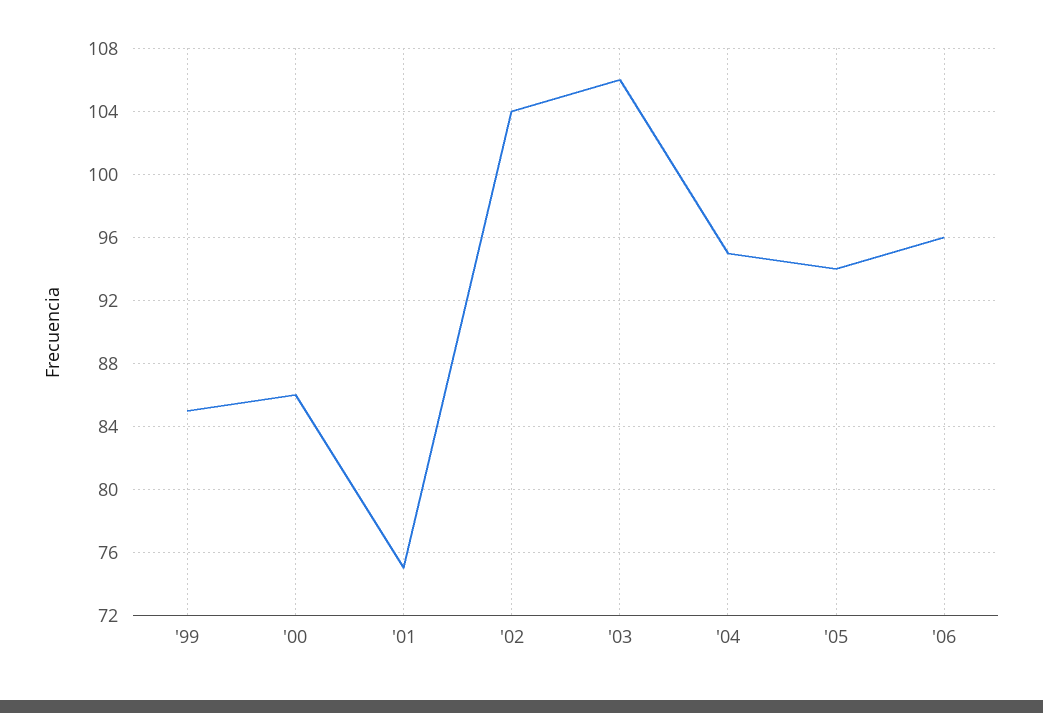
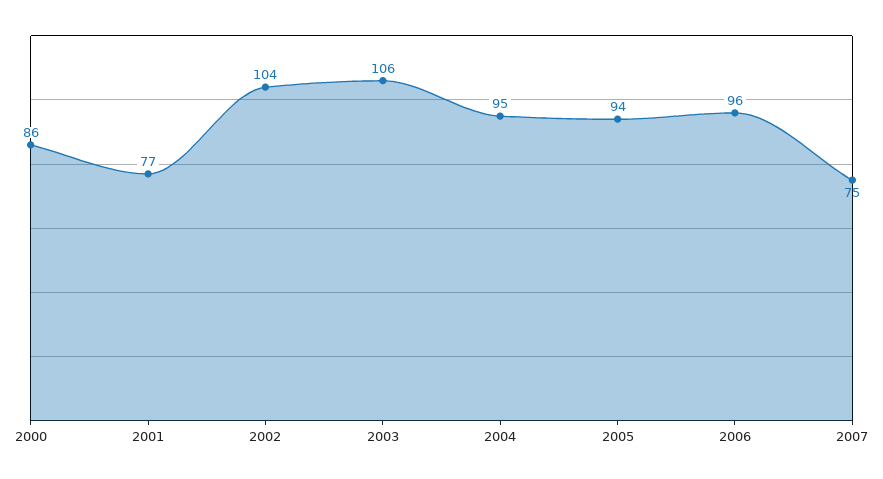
'99: 85 -> none
'01: 75 -> 77
2007: none -> 75

